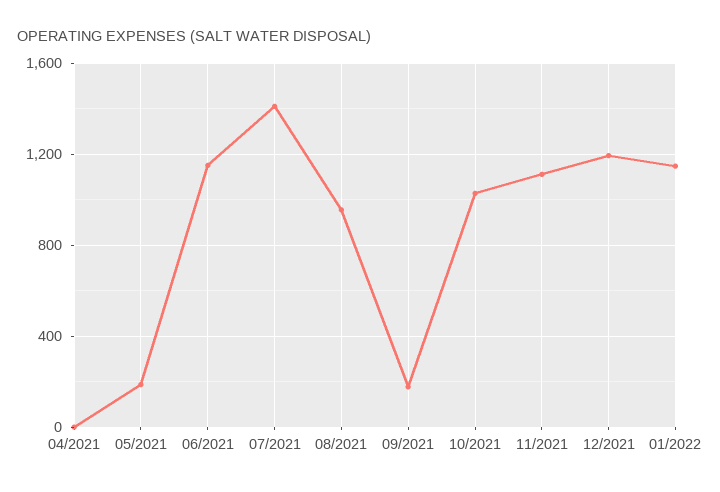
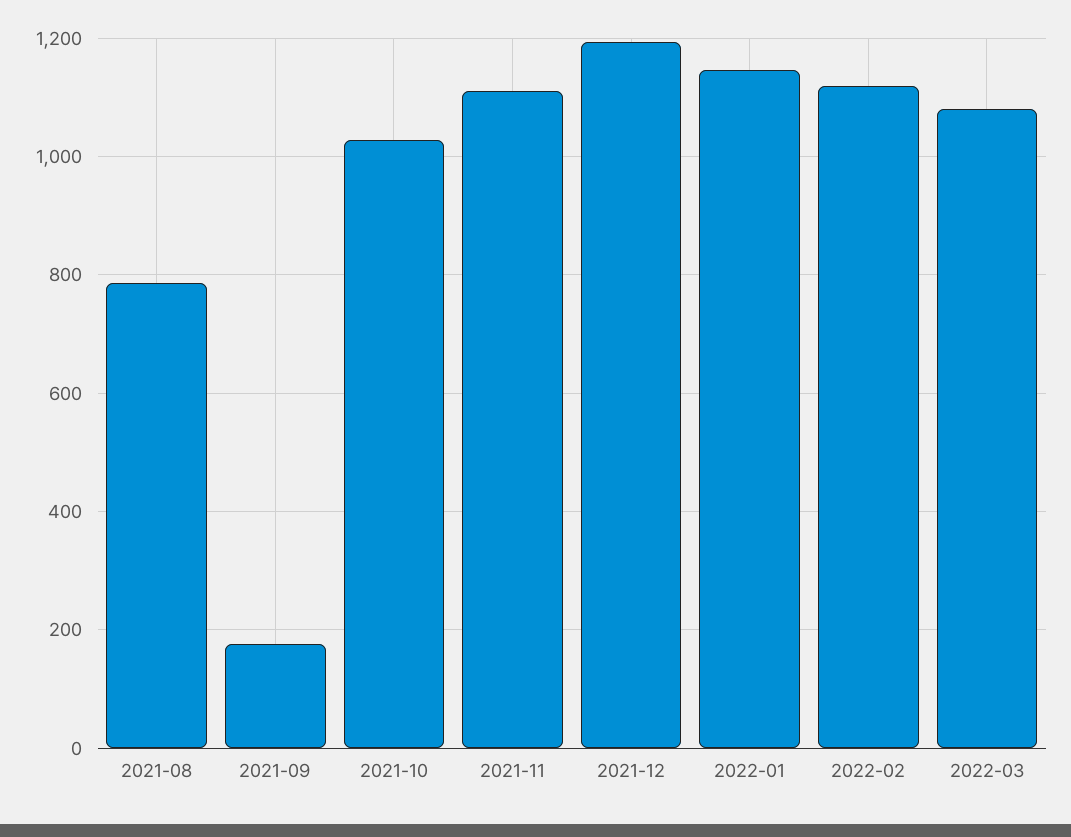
04/2021: 0 -> none
05/2021: 200 -> none
06/2021: 1150 -> none
07/2021: 1400 -> none
08/2021: 950 -> 780
2022-02: none -> 1120
2022-03: none -> 1080

